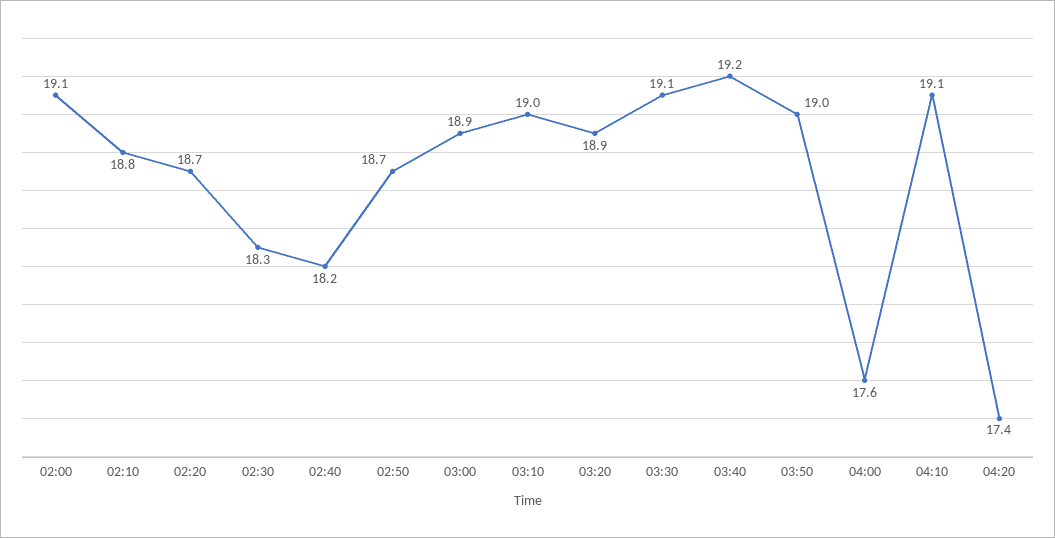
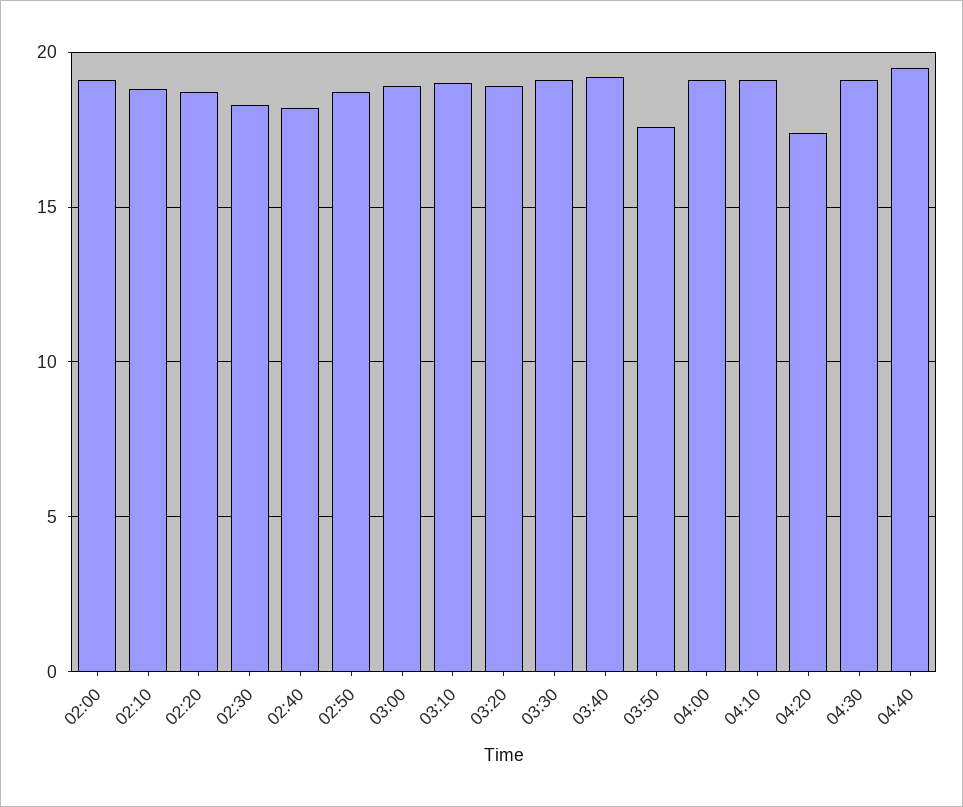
03:50: 19 -> 17.5
04:00: 17.6 -> 19
04:30: none -> 19
04:40: none -> 19.5

